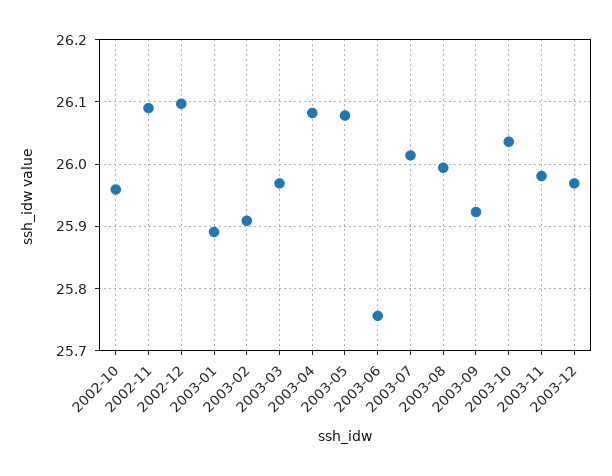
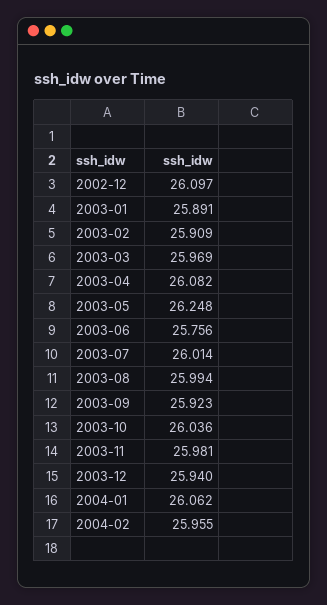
2002-10: 25.96 -> none
2002-11: 26.09 -> none
2003-05: 26.08 -> 26.248
2003-12: 25.97 -> 25.94
2004-01: none -> 26.062
2004-02: none -> 25.955

